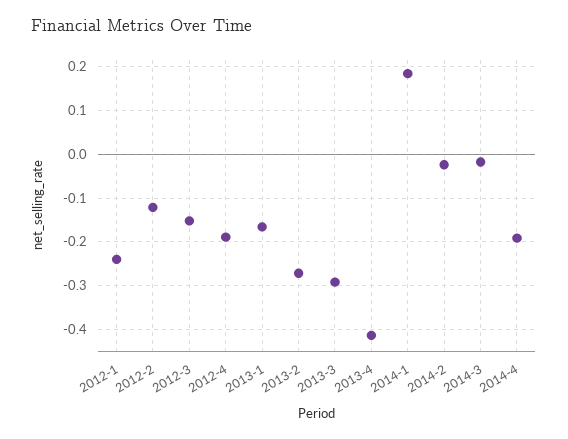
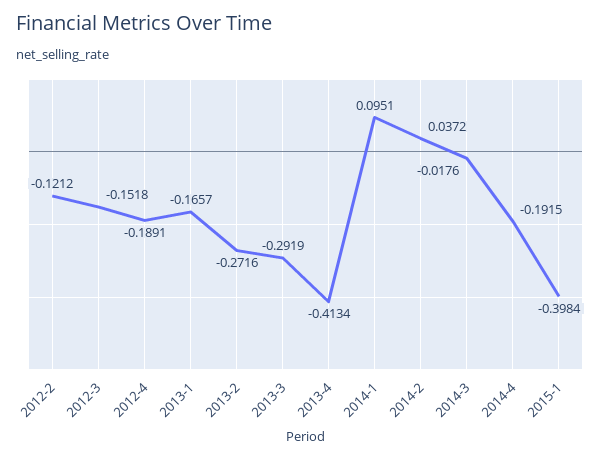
2012-1: -0.24 -> none
2014-1: 0.18 -> 0.0951
2014-2: -0.02 -> 0.0372
2015-1: none -> -0.3984

